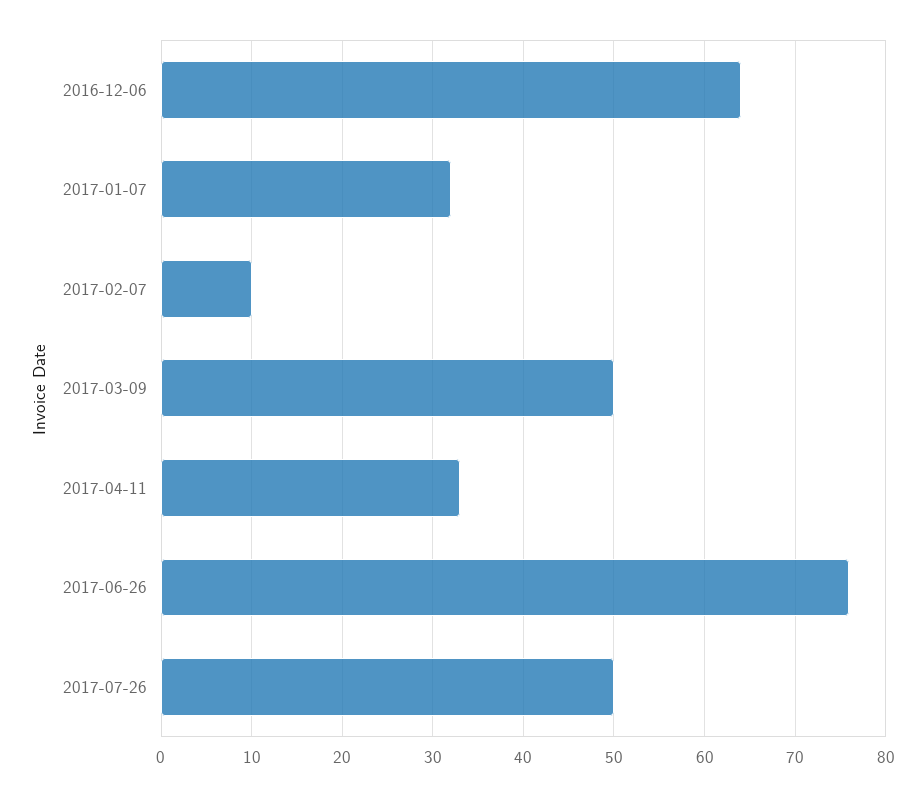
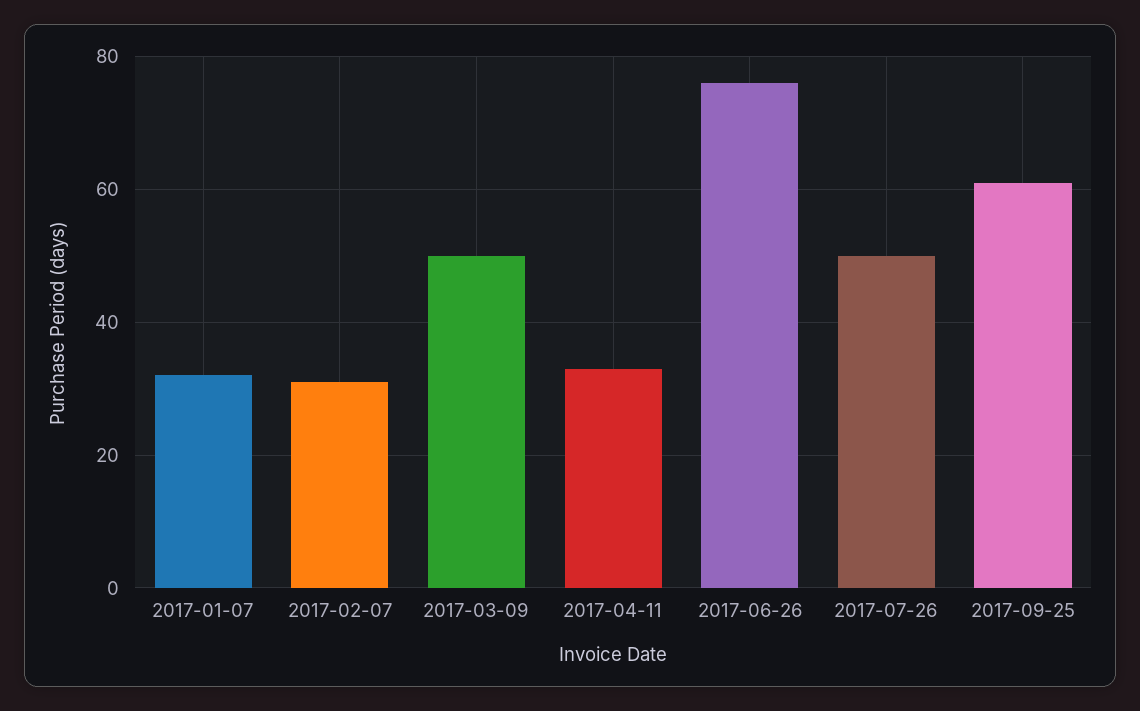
2016-12-06: 64 -> none
2017-02-07: 10 -> 30
2017-09-25: none -> 60

